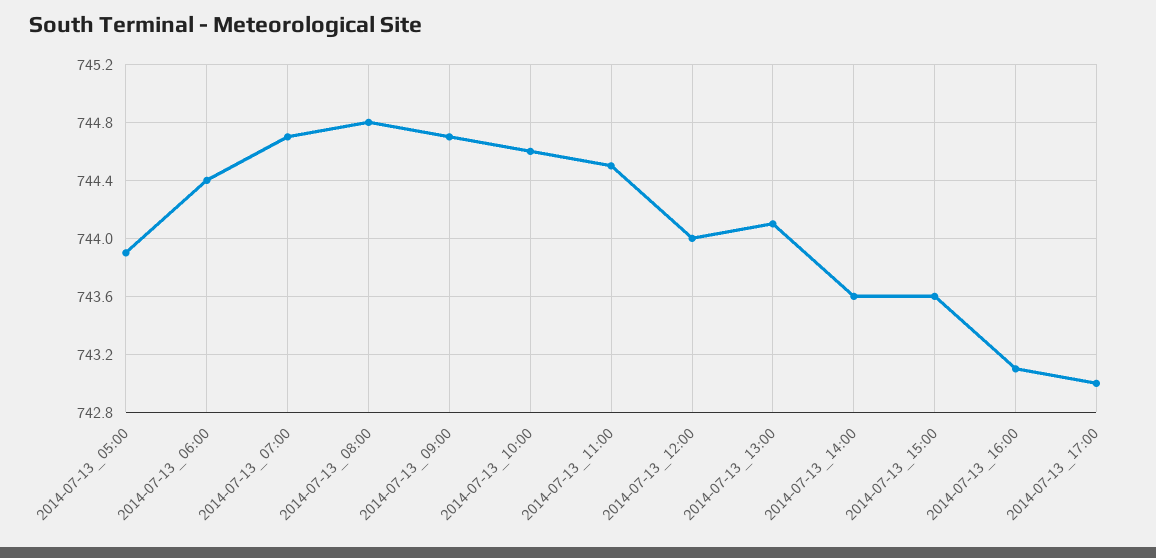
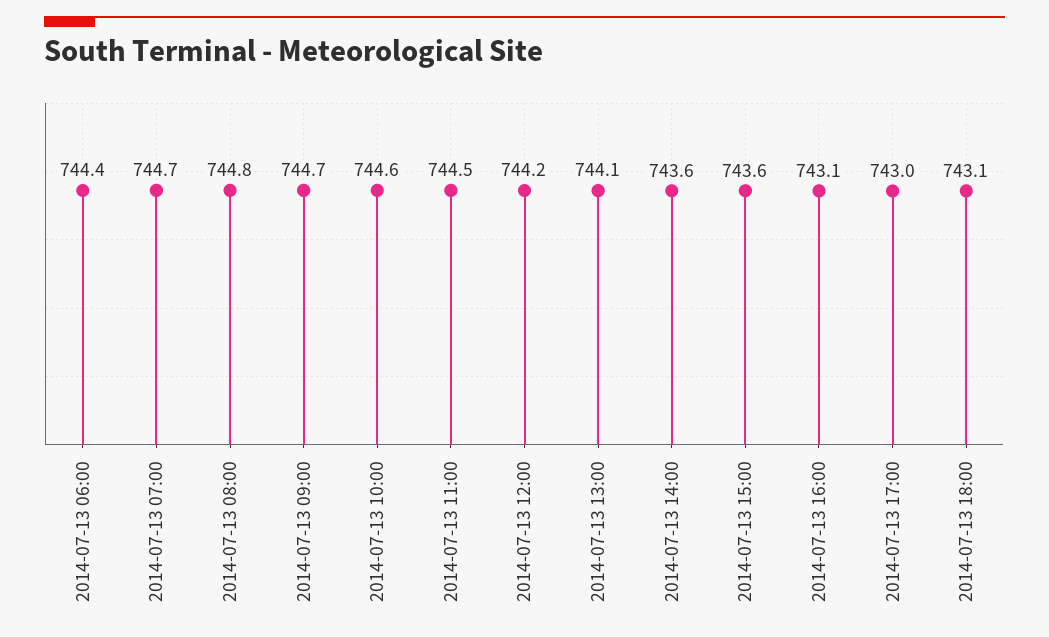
2014-07-13_05:00: 743.9 -> none
2014-07-13_12:00: 744 -> 744.2
2014-07-13 18:00: none -> 743.1

